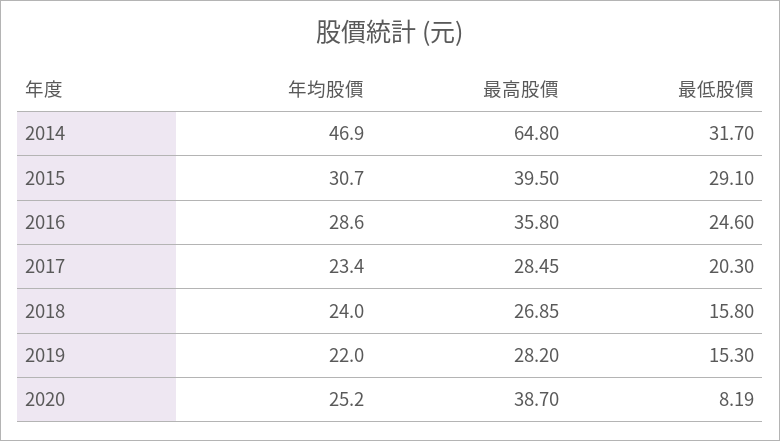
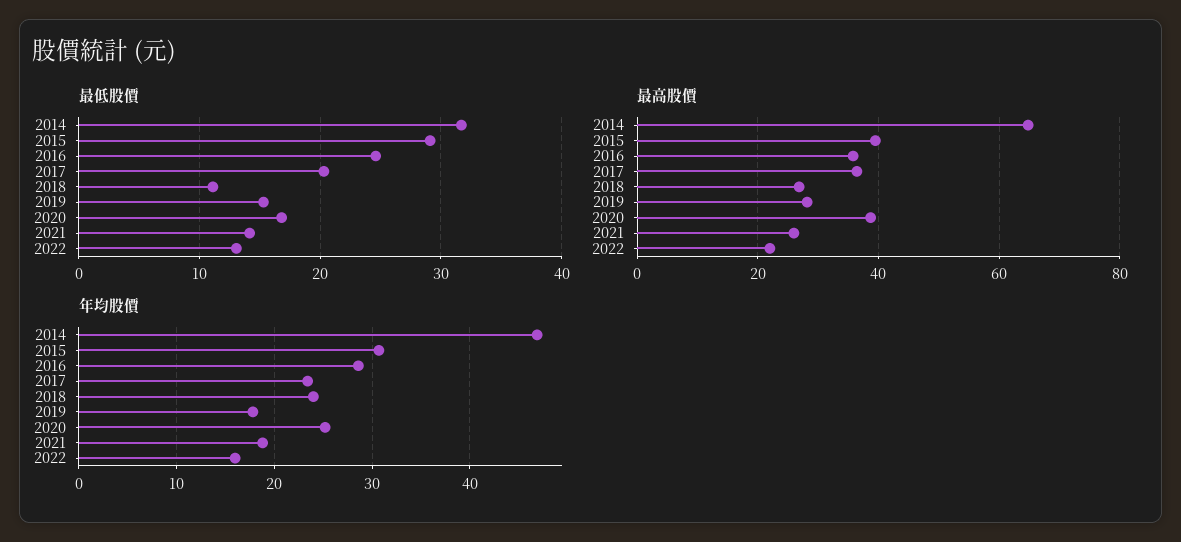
最高股價, 2017: 28.45 -> 36
最低股價, 2018: 15.8 -> 11
年均股價, 2019: 22 -> 18
最低股價, 2020: 8.19 -> 17
最低股價, 2021: none -> 14
最低股價, 2022: none -> 13
最高股價, 2021: none -> 26
最高股價, 2022: none -> 22
年均股價, 2021: none -> 19
年均股價, 2022: none -> 16

